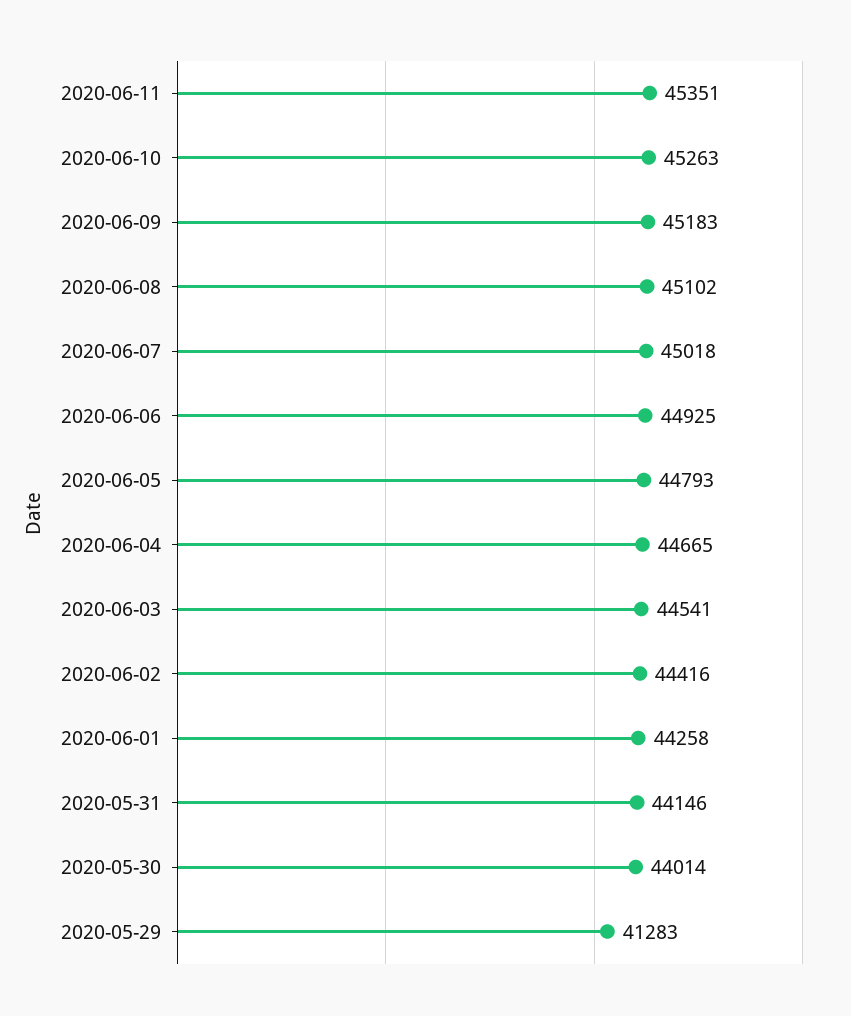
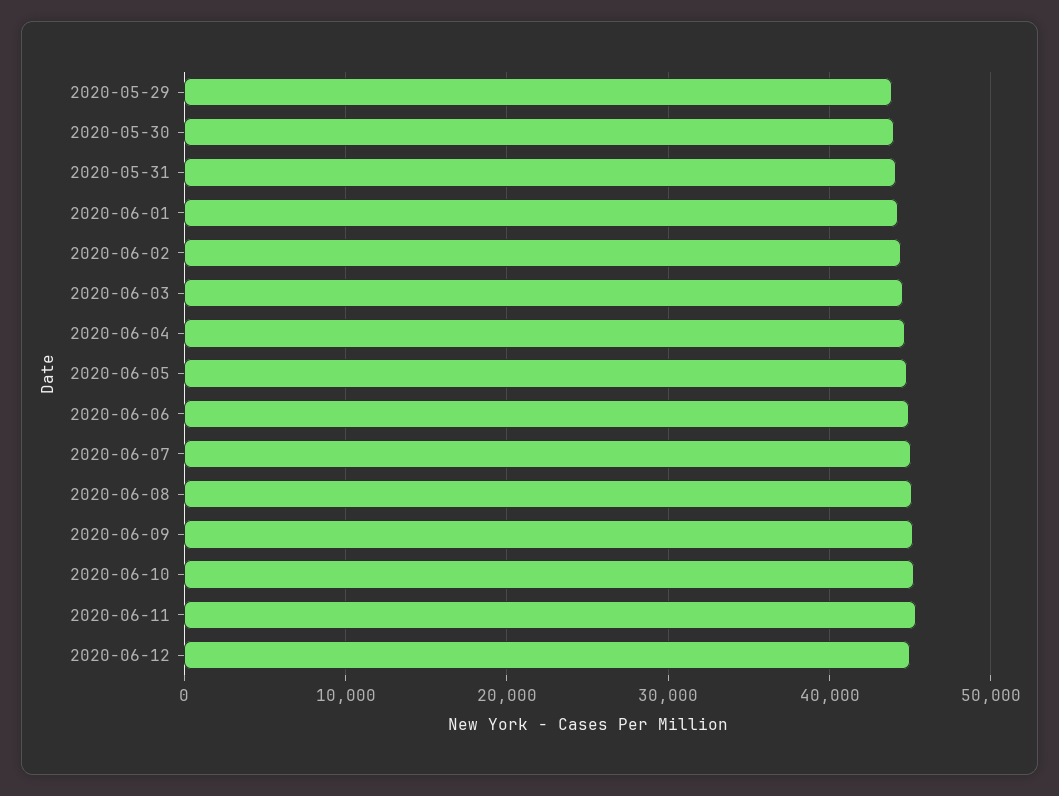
2020-05-29: 41283 -> 44000
2020-06-12: none -> 45000

